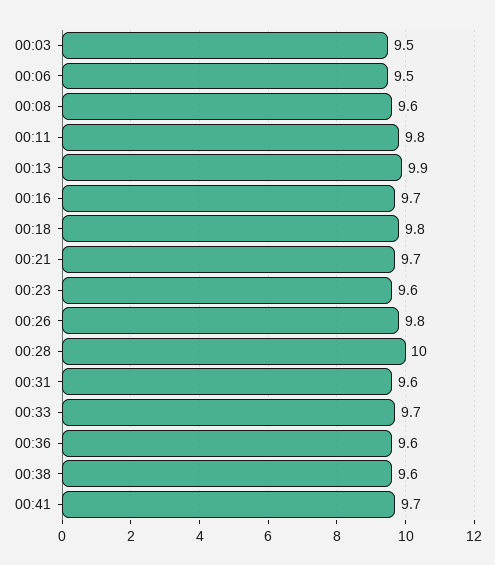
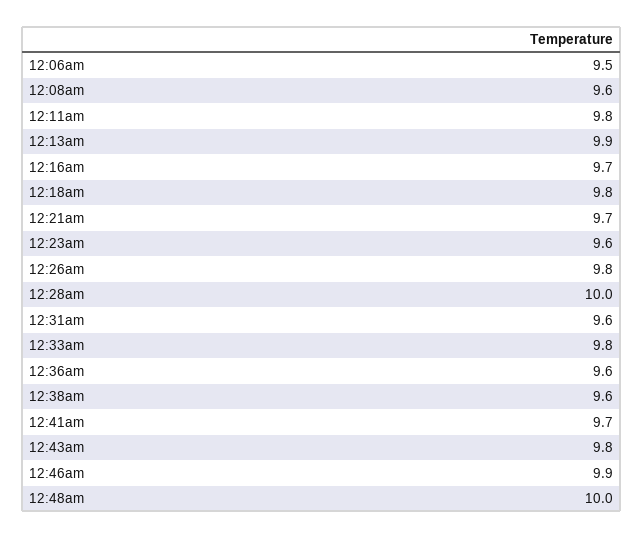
00:03: 9.5 -> none
00:33: 9.7 -> 9.8
12:43am: none -> 9.8
12:46am: none -> 9.9
12:48am: none -> 10

